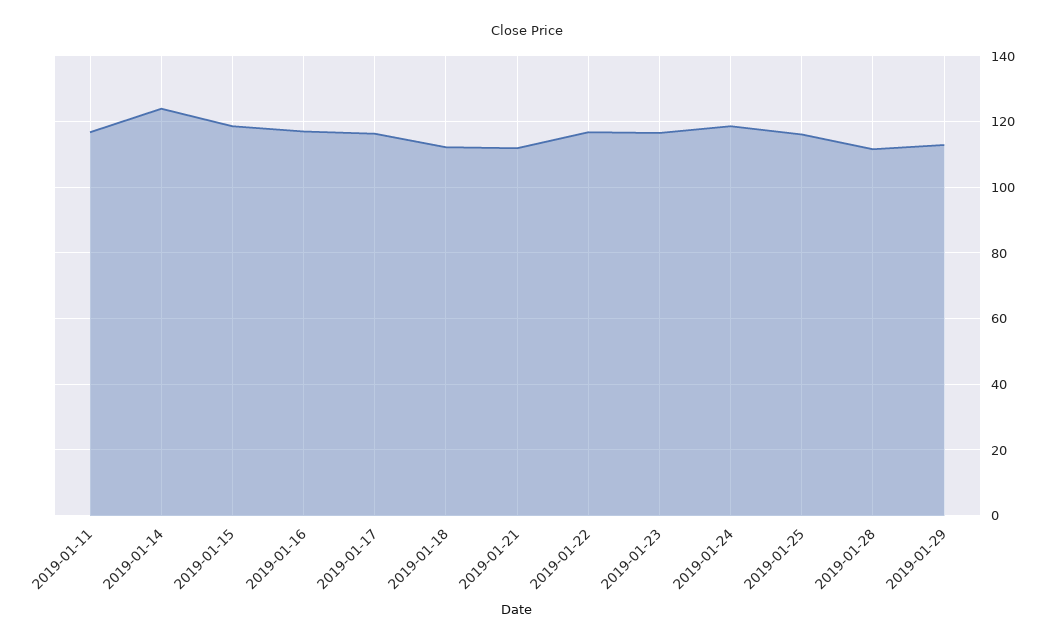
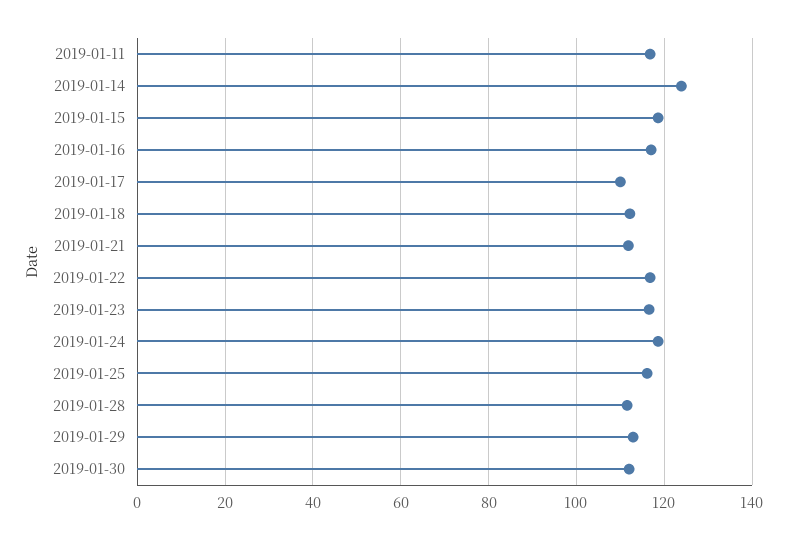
2019-01-17: 116 -> 110
2019-01-30: none -> 112

